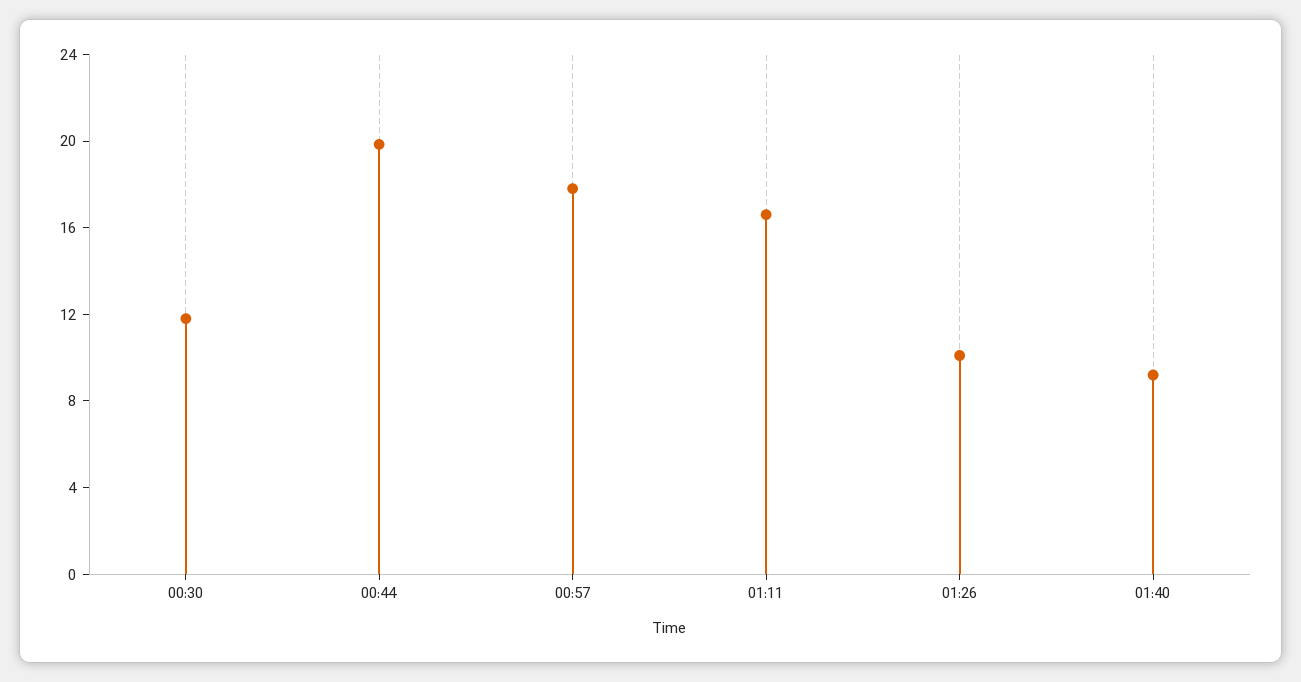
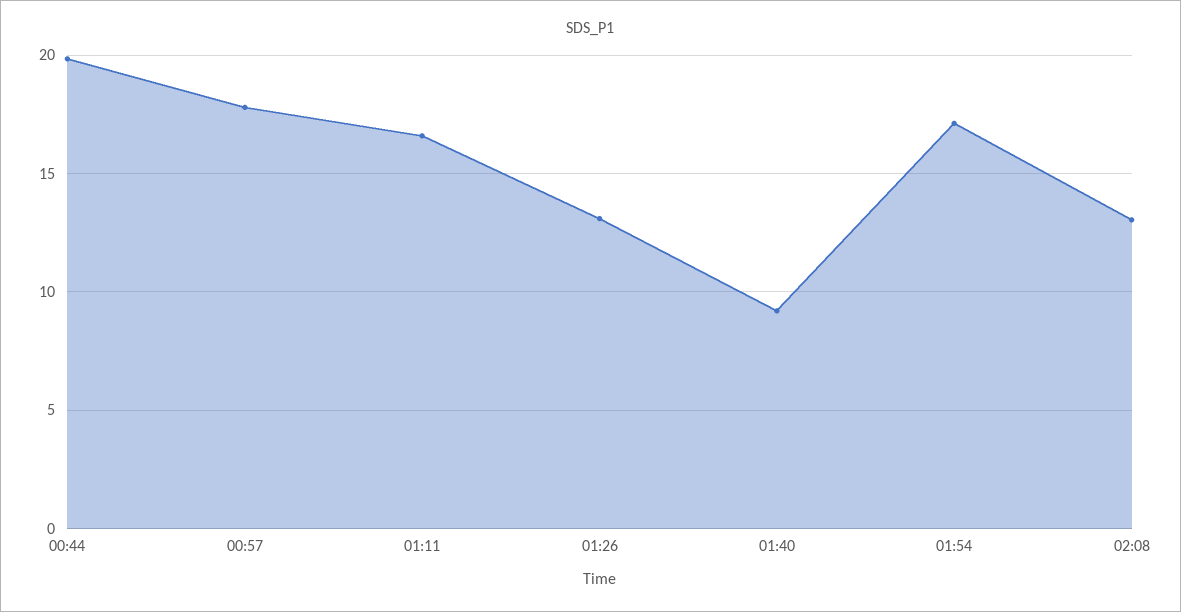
00:30: 12 -> none
01:26: 10 -> 13
01:54: none -> 17
02:08: none -> 13

